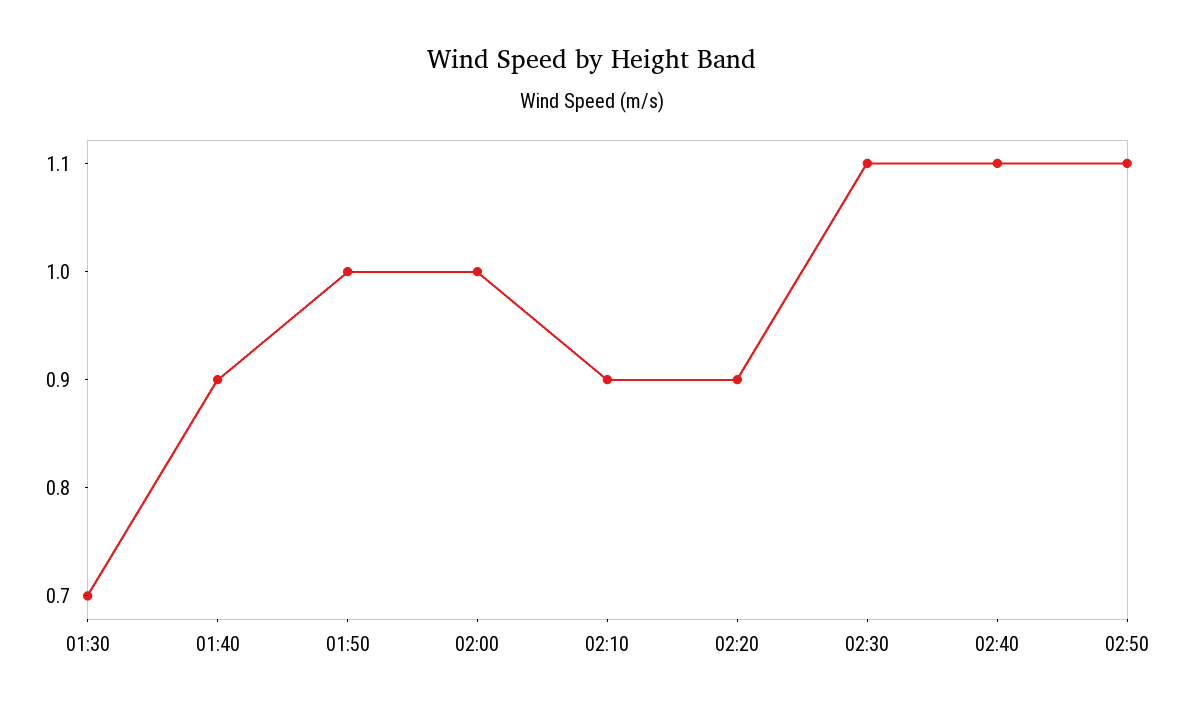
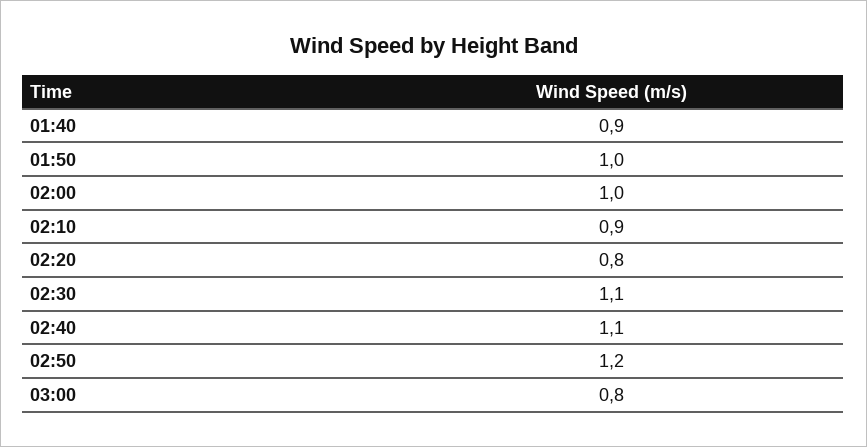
01:30: 0.7 -> none
02:20: 0.9 -> 0.8
02:50: 1.1 -> 1.2
03:00: none -> 0.8

